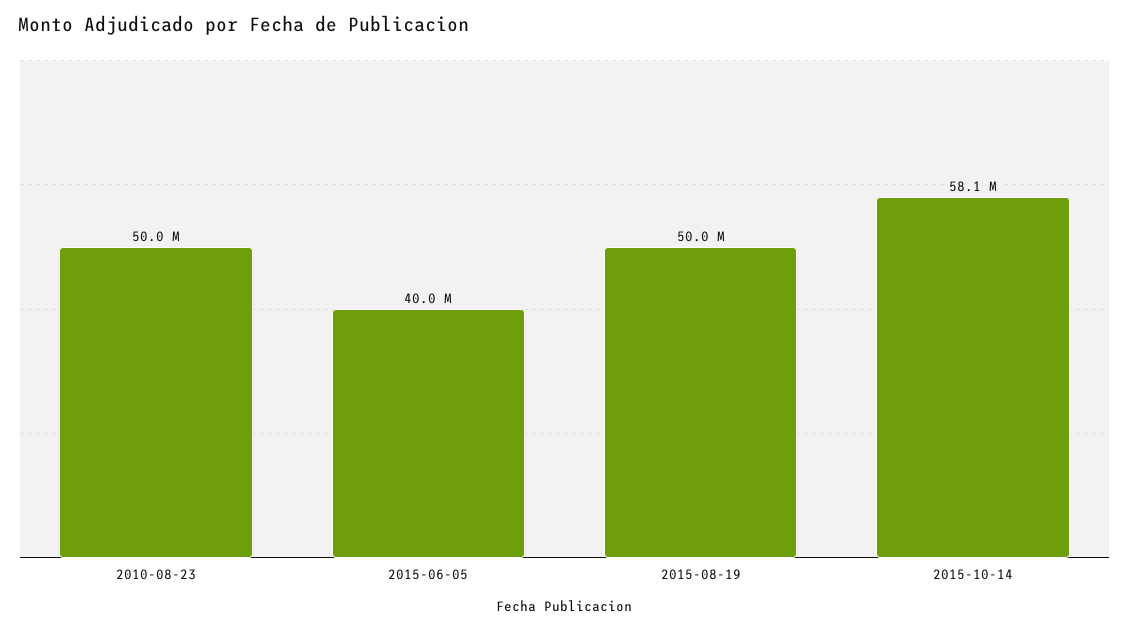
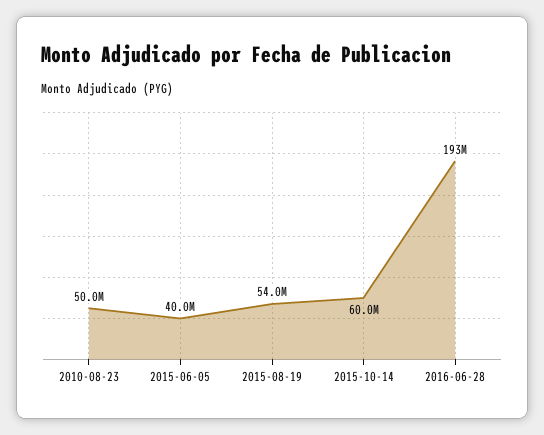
2015-08-19: 50000000 -> 54000000
2015-10-14: 58100000 -> 60000000
2016-06-28: none -> 193000000

